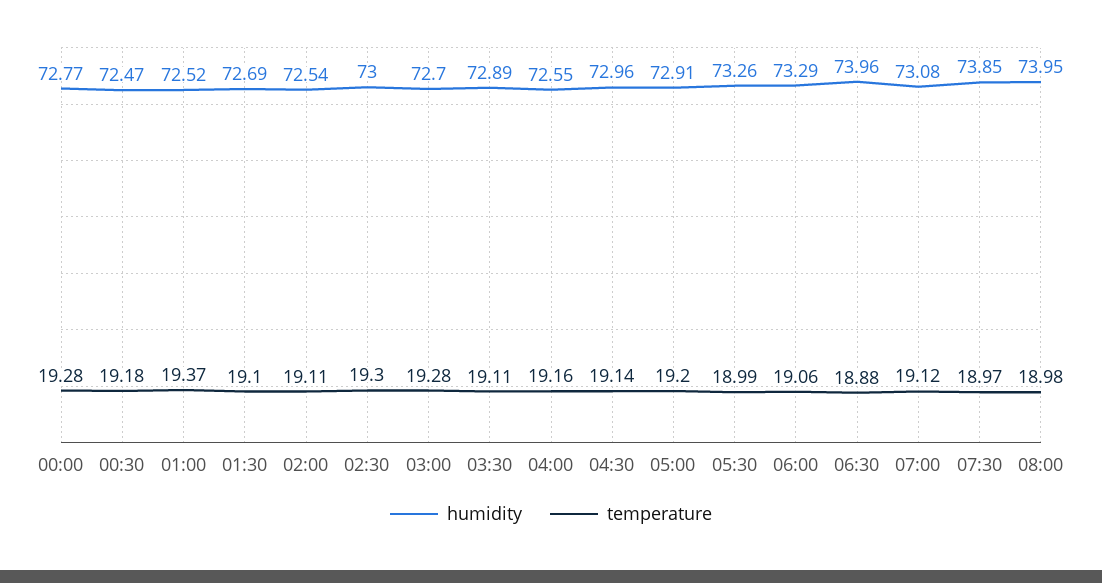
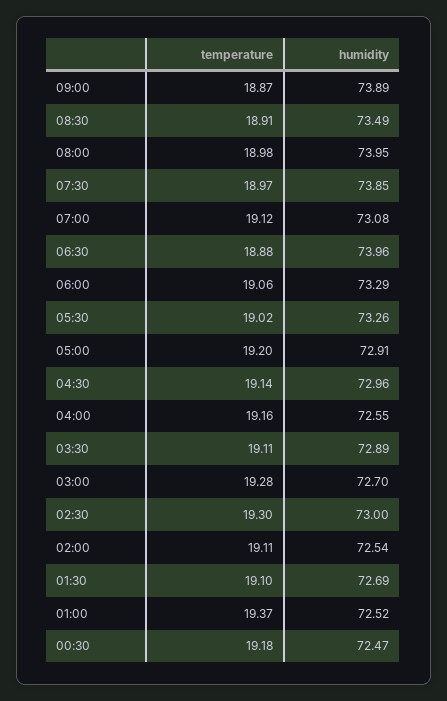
humidity, 00:00: 72.77 -> none
temperature, 00:00: 19.28 -> none
temperature, 05:30: 18.99 -> 19.02
temperature, 09:00: none -> 18.87
humidity, 09:00: none -> 73.89
temperature, 08:30: none -> 18.91
humidity, 08:30: none -> 73.49

